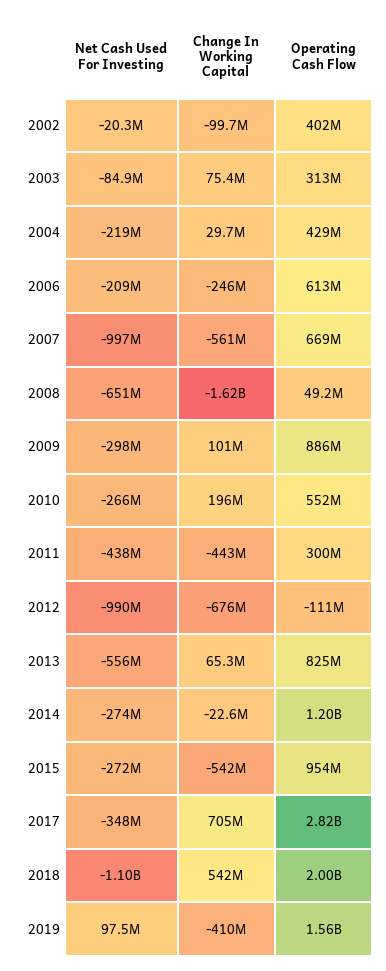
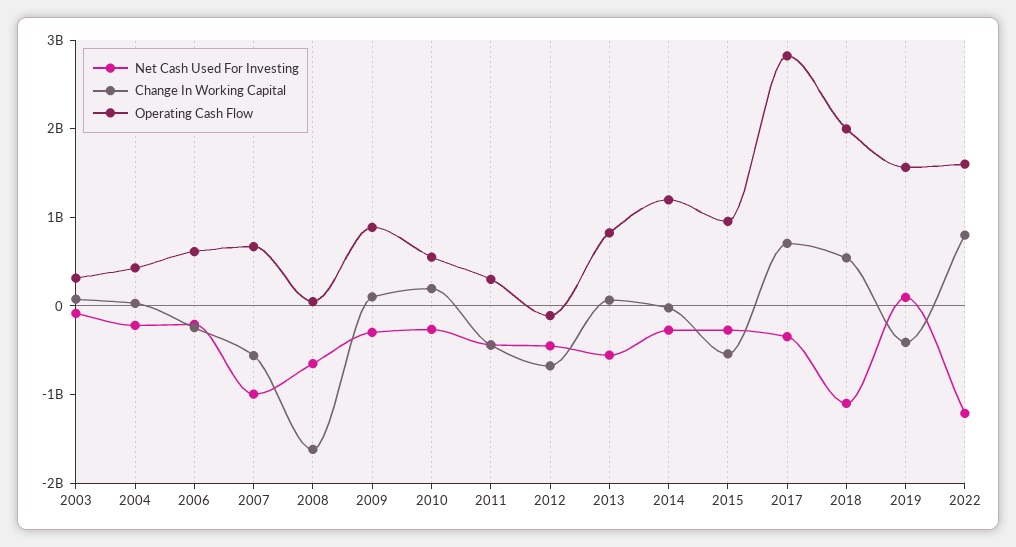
Net Cash Used For Investing, 2002: -20300000 -> none
Change In Working Capital, 2002: -99700000 -> none
Operating Cash Flow, 2002: 402000000 -> none
Net Cash Used For Investing, 2012: -990000000 -> -400000000
Net Cash Used For Investing, 2022: none -> -1200000000
Change In Working Capital, 2022: none -> 800000000
Operating Cash Flow, 2022: none -> 1600000000

